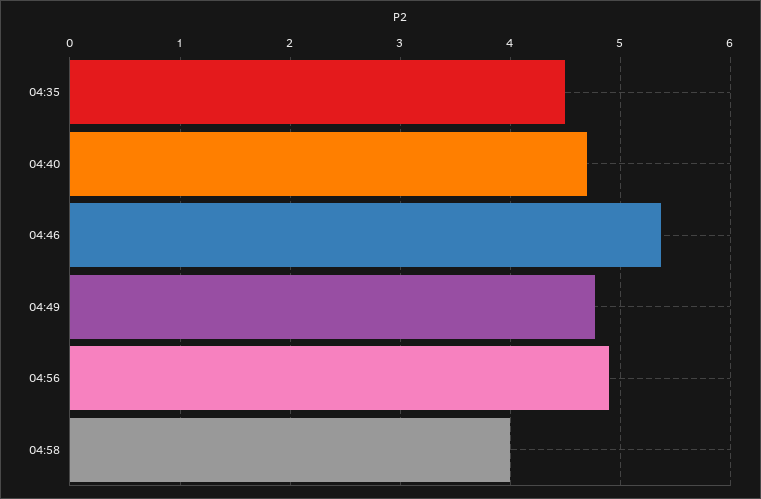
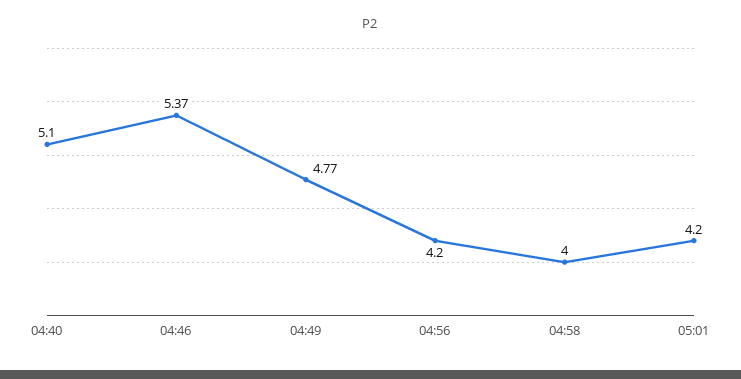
04:35: 4.5 -> none
04:40: 4.7 -> 5.1
04:56: 4.9 -> 4.2
05:01: none -> 4.2

